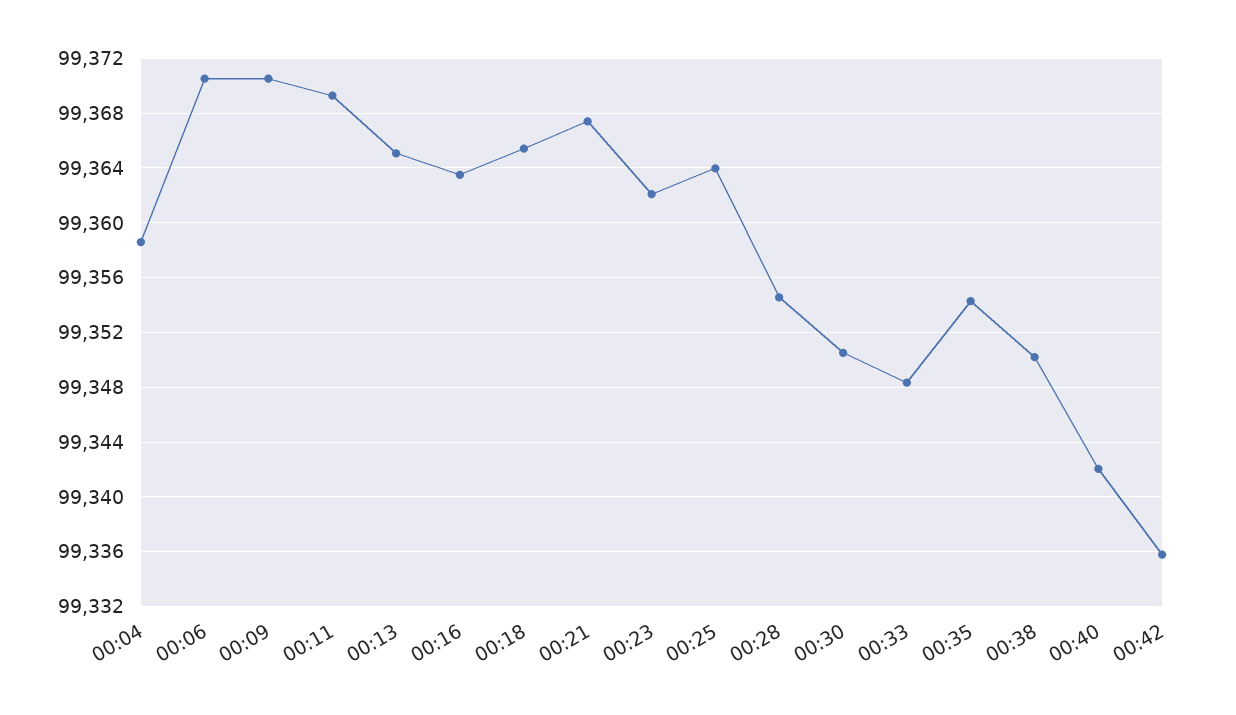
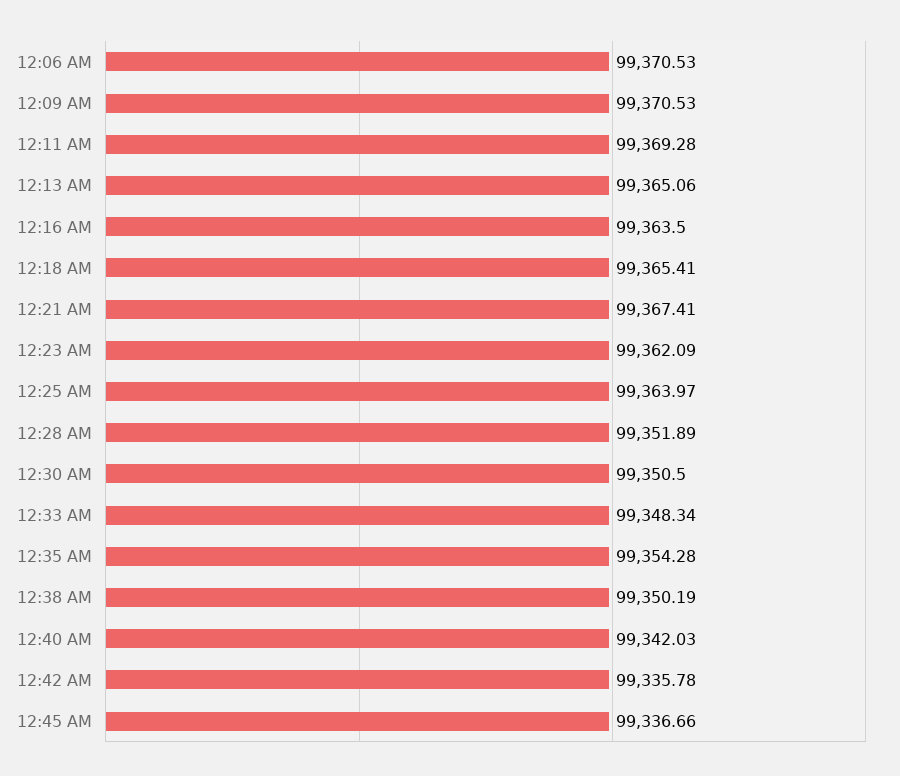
00:04: 99358.5 -> none
00:28: 99354.5 -> 99351.89
12:45 AM: none -> 99336.66

